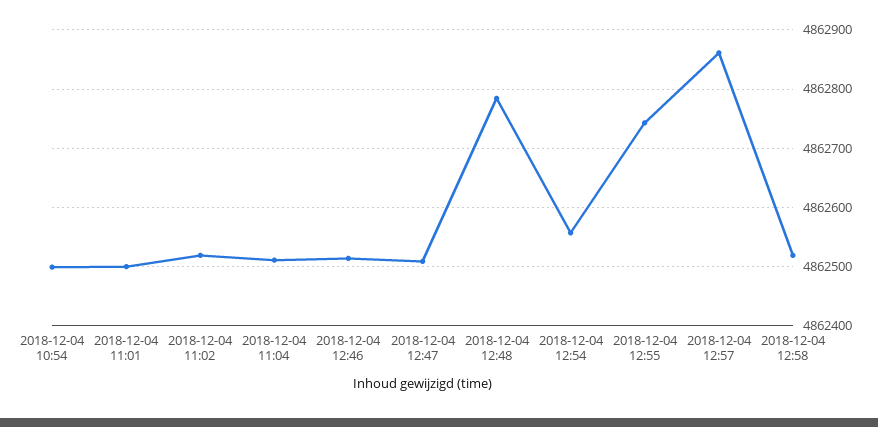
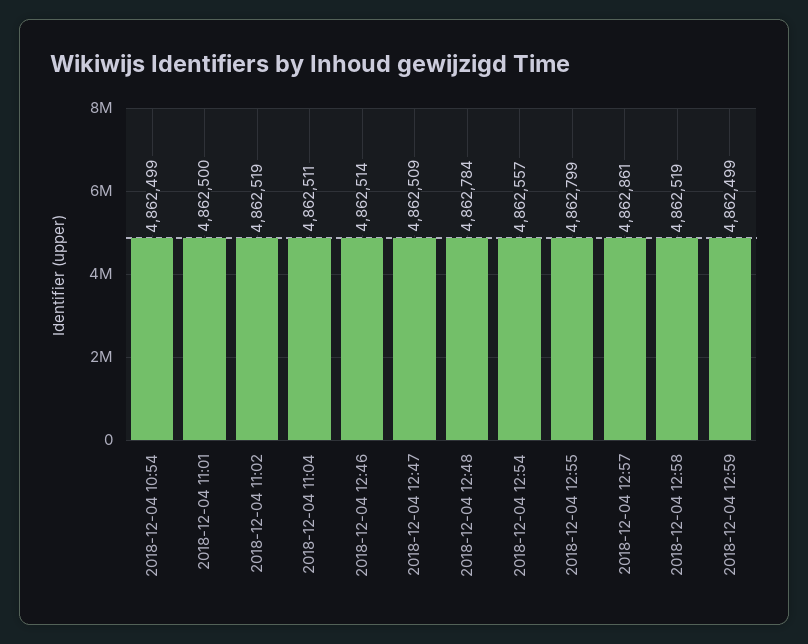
2018-12-04 12:55: 4862740 -> 4862799
2018-12-04 12:59: none -> 4862499

